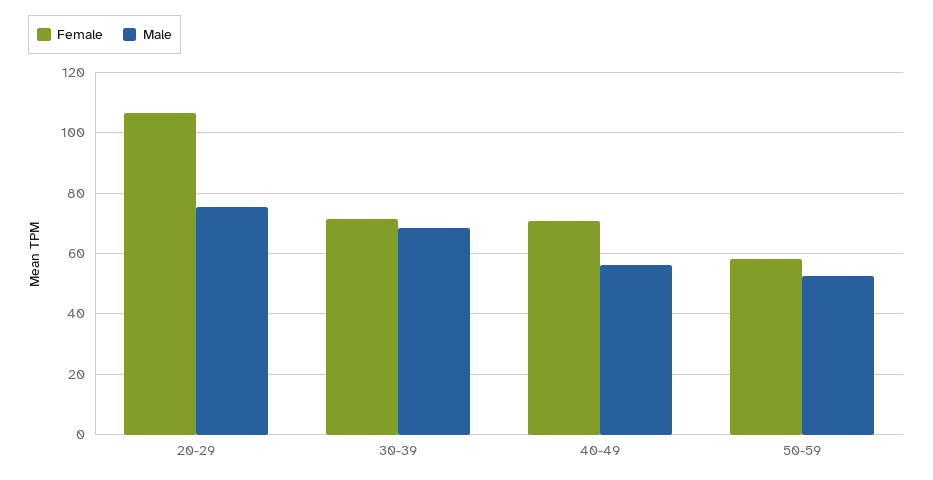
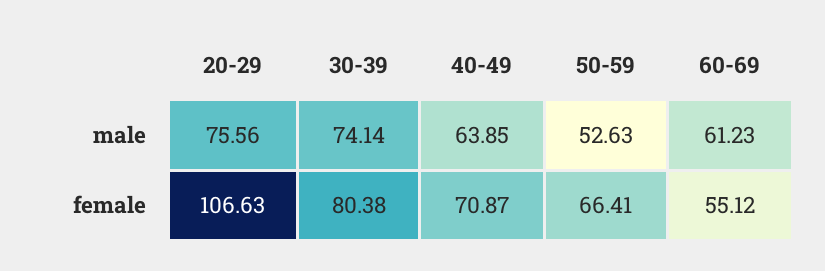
Female, 30-39: 72 -> 80.38
Male, 30-39: 68 -> 74.14
Male, 40-49: 56 -> 63.85
Female, 50-59: 58 -> 66.41
Male, 60-69: none -> 61.23
Female, 60-69: none -> 55.12

